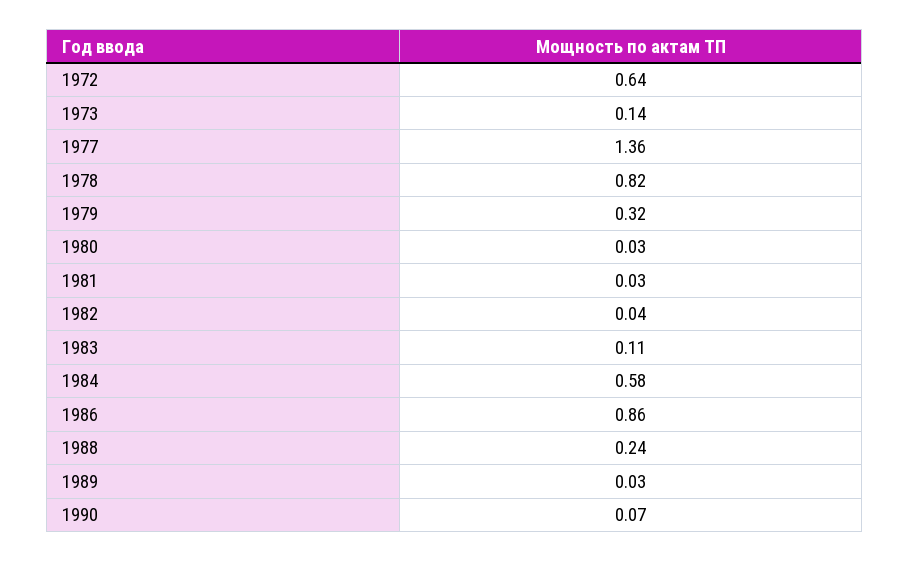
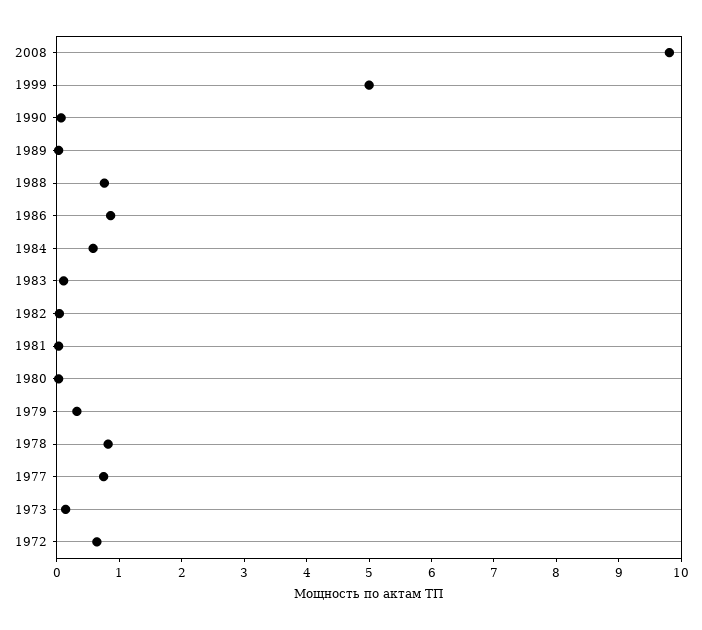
1977: 1.36 -> 0.8
1988: 0.24 -> 0.8
2008: none -> 9.8
1999: none -> 5

